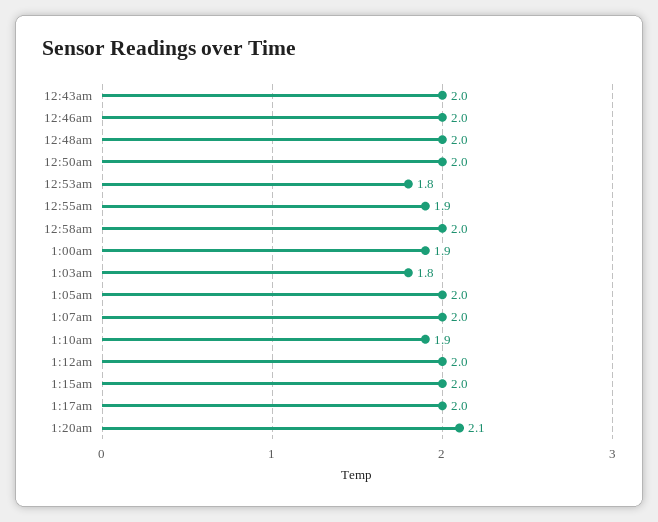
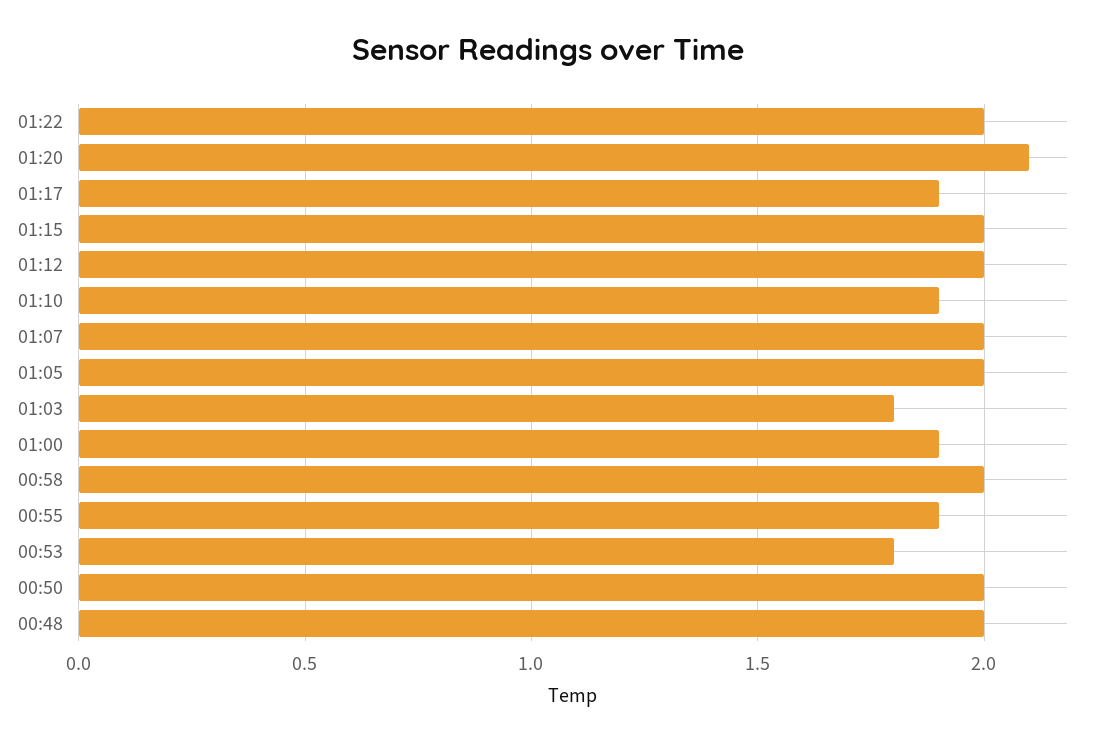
12:43am: 2 -> none
12:46am: 2 -> none
1:17am: 2 -> 1.9
01:22: none -> 2

